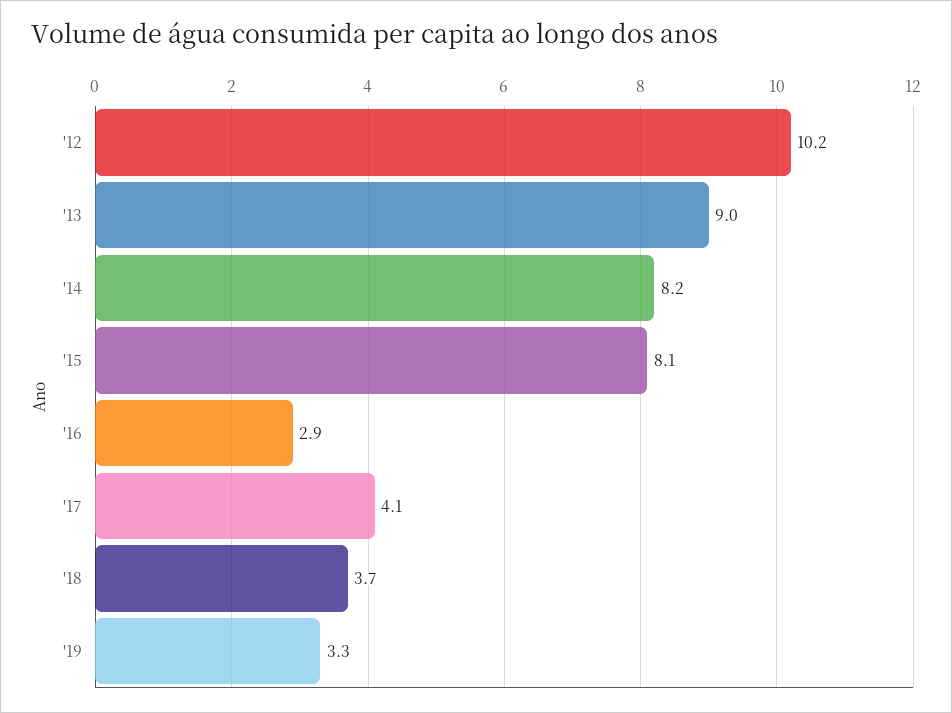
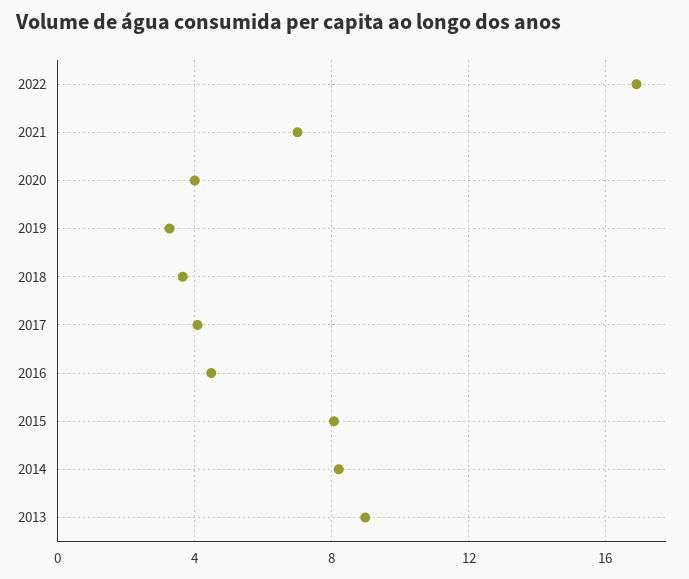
'12: 10.2 -> none
'16: 2.9 -> 4.5
2022: none -> 17
2021: none -> 7
2020: none -> 4

